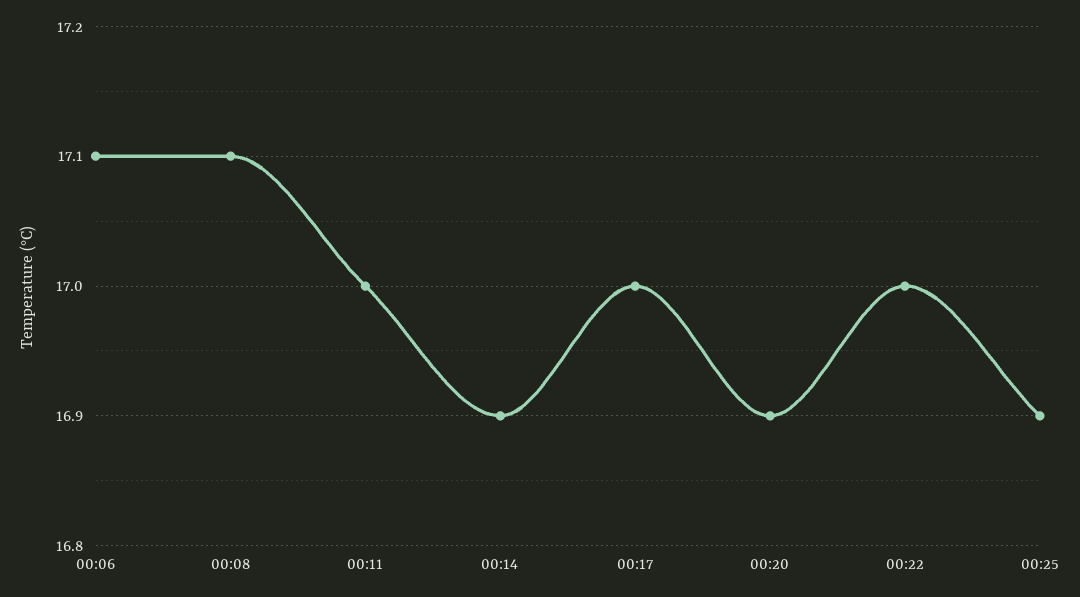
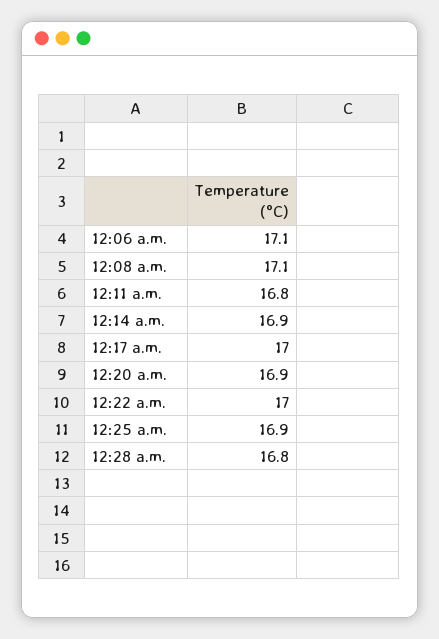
00:11: 17 -> 16.8
12:28 a.m.: none -> 16.8

